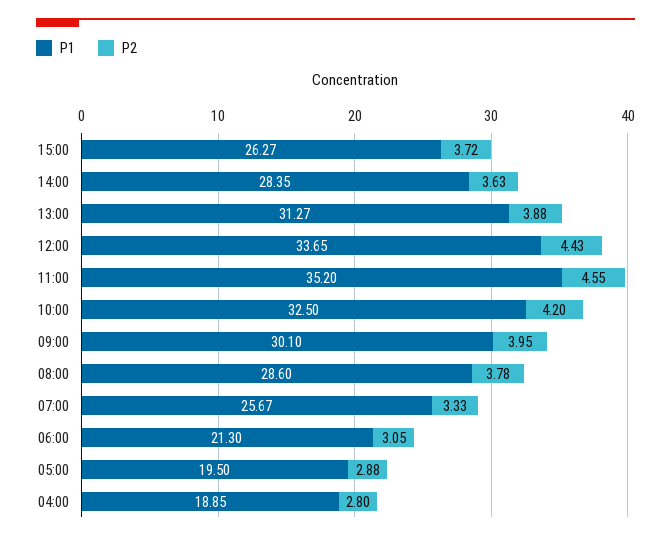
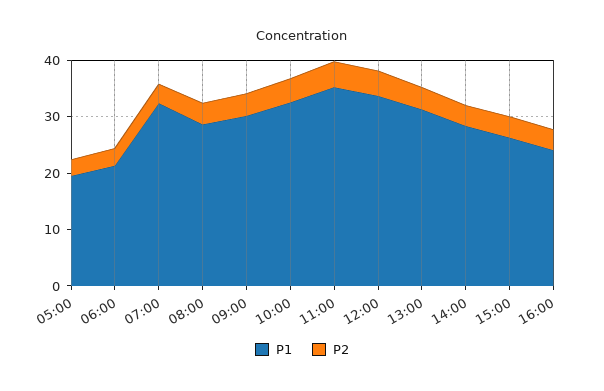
P1, 07:00: 25.67 -> 32
P1, 04:00: 18.85 -> none
P2, 04:00: 2.8 -> none
P1, 16:00: none -> 24
P2, 16:00: none -> 4

